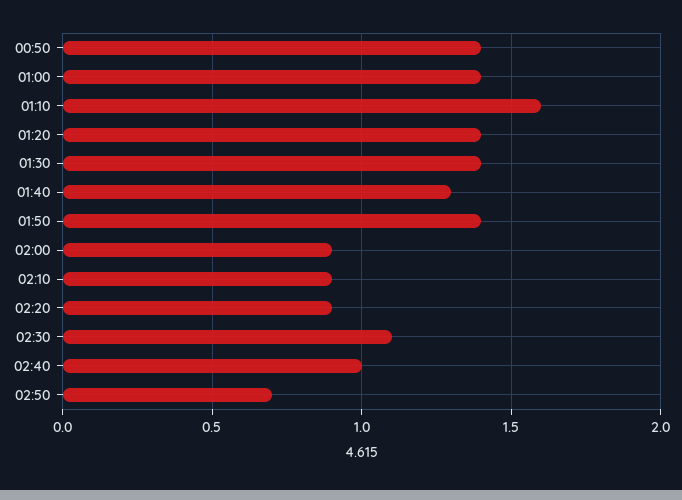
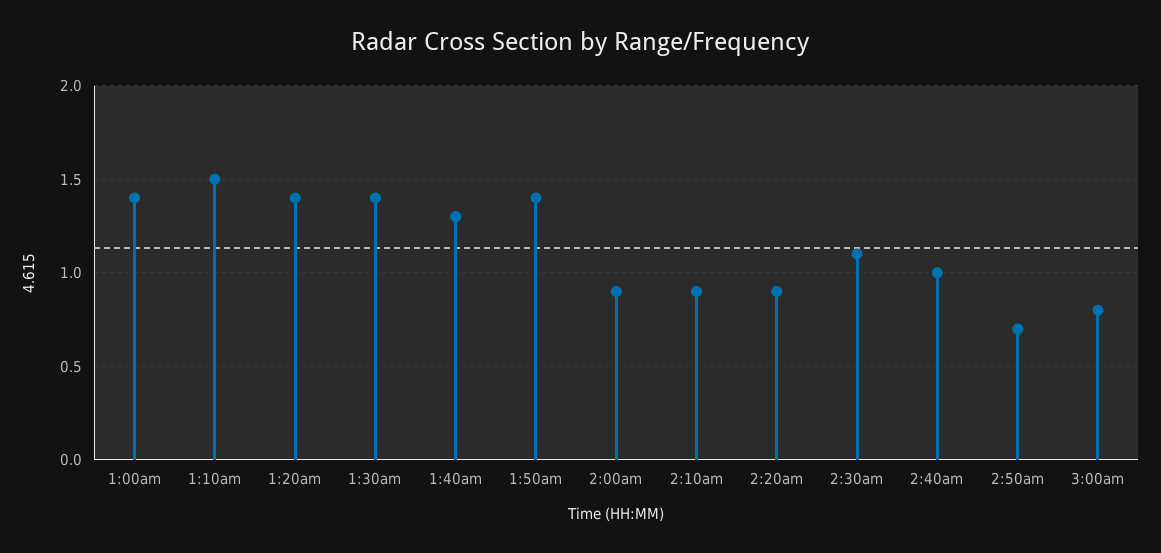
00:50: 1.4 -> none
01:10: 1.6 -> 1.5
3:00am: none -> 0.8

